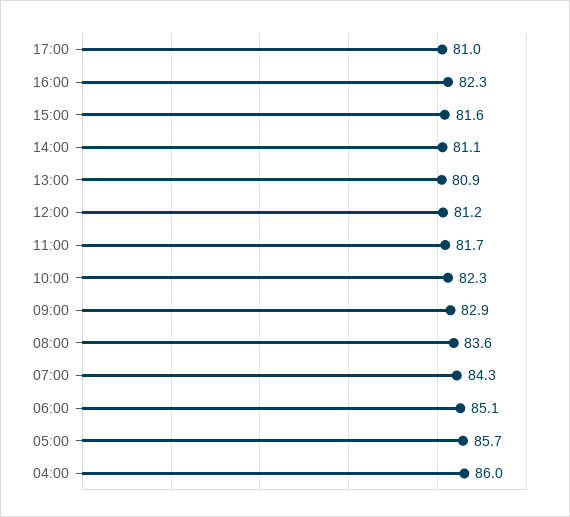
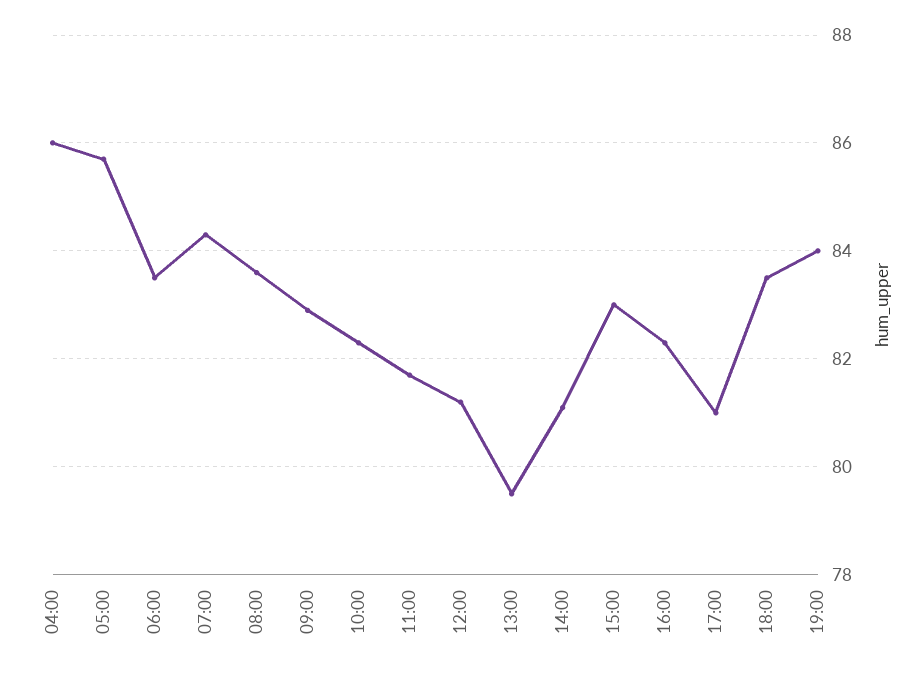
15:00: 81.6 -> 83
13:00: 80.9 -> 79.5
06:00: 85.1 -> 83.5
18:00: none -> 83.5
19:00: none -> 84

